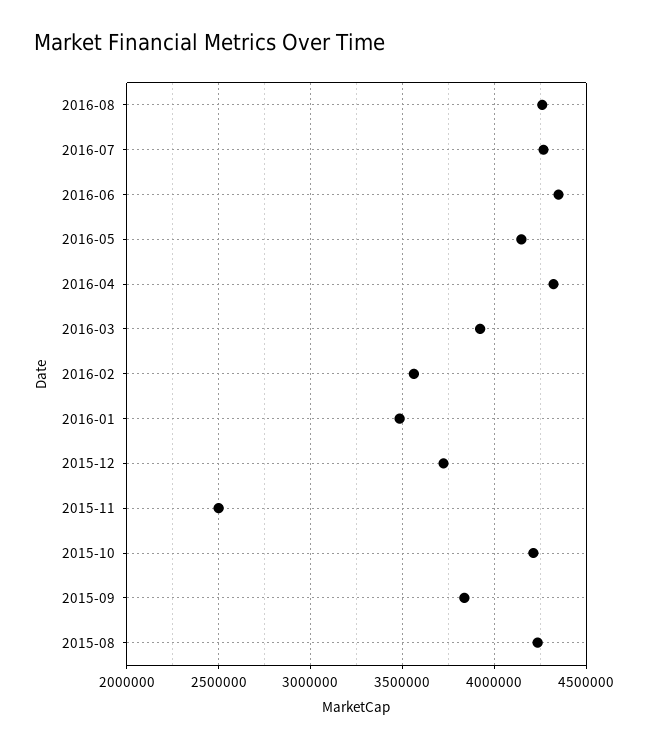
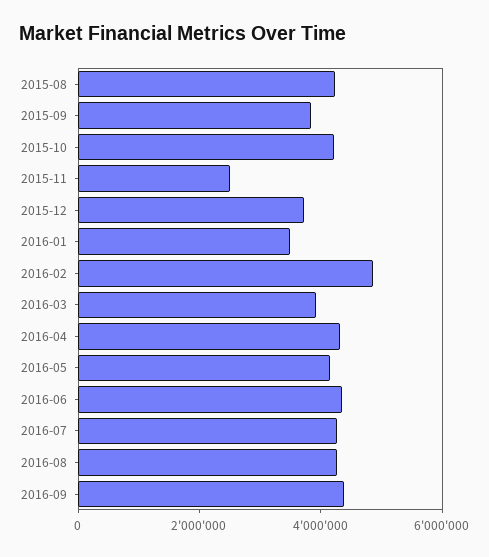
2016-02: 3550000 -> 5000000
2016-09: none -> 4500000

